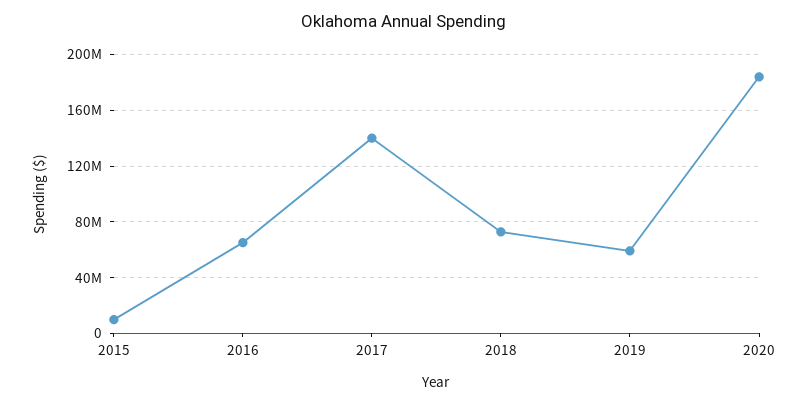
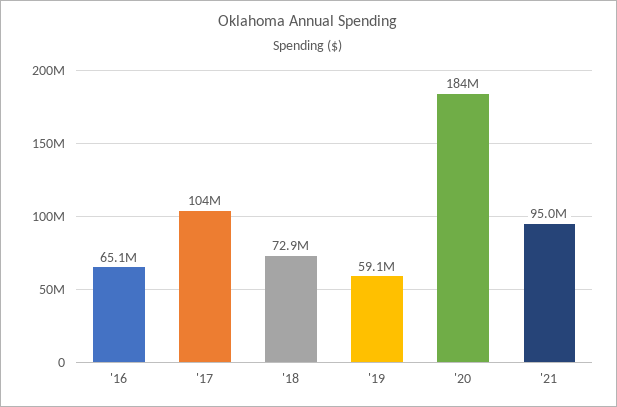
2015: 10000000 -> none
2017: 140000000 -> 104000000
'21: none -> 95000000

